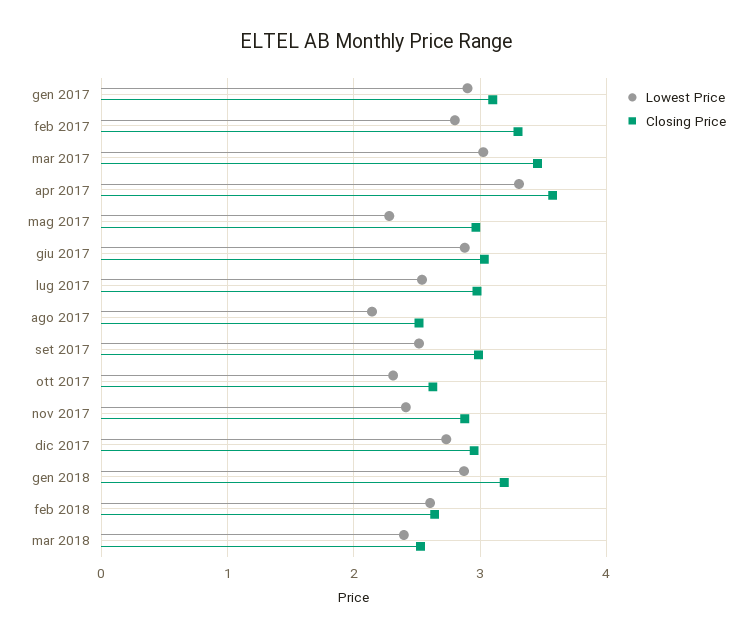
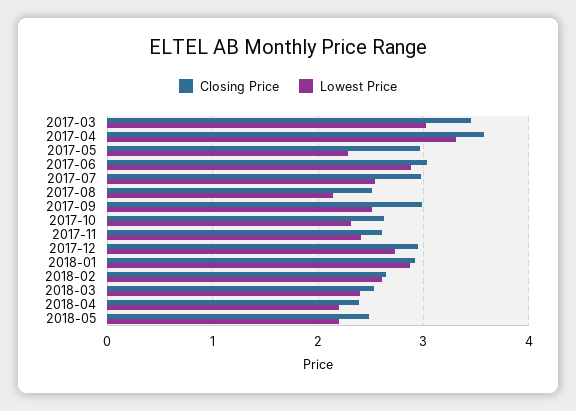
Lowest Price, gen 2017: 2.9 -> none
Closing Price, gen 2017: 3.1 -> none
Lowest Price, feb 2017: 2.8 -> none
Closing Price, feb 2017: 3.3 -> none
Closing Price, nov 2017: 2.9 -> 2.6
Closing Price, gen 2018: 3.2 -> 2.9
Closing Price, 2018-04: none -> 2.4
Lowest Price, 2018-04: none -> 2.2
Closing Price, 2018-05: none -> 2.5
Lowest Price, 2018-05: none -> 2.2

